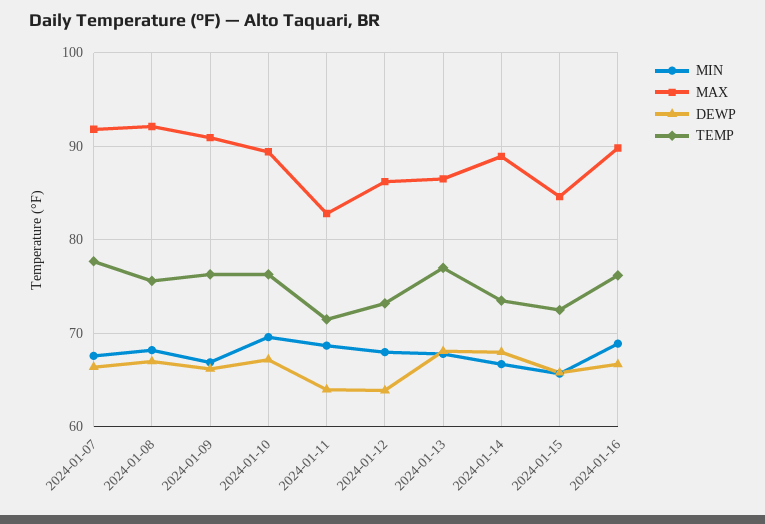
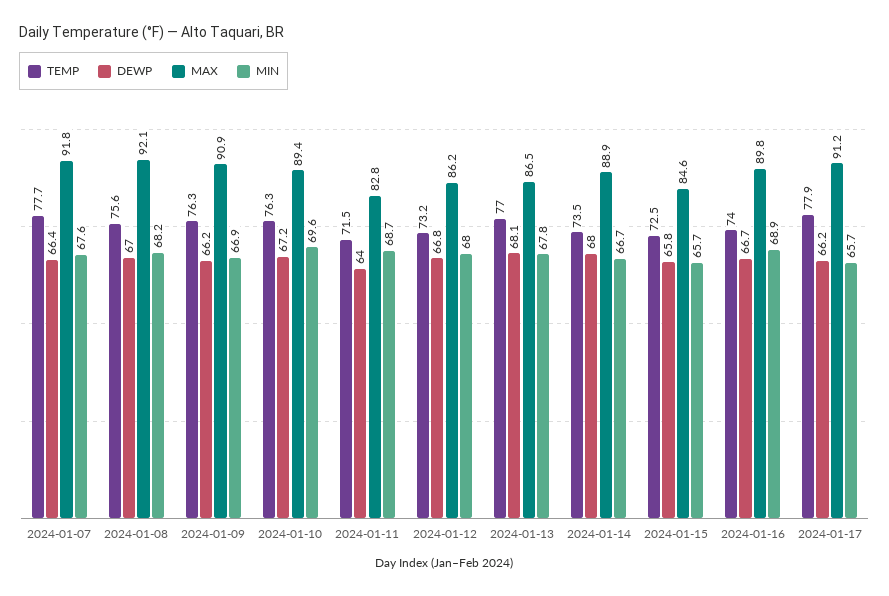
DEWP, 2024-01-12: 64 -> 66.8
TEMP, 2024-01-16: 76 -> 74
TEMP, 2024-01-17: none -> 77.9
DEWP, 2024-01-17: none -> 66.2
MAX, 2024-01-17: none -> 91.2
MIN, 2024-01-17: none -> 65.7

